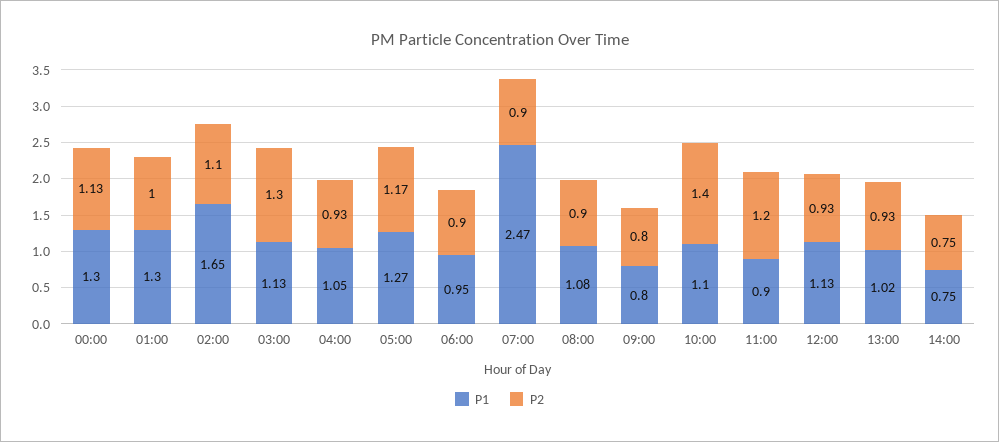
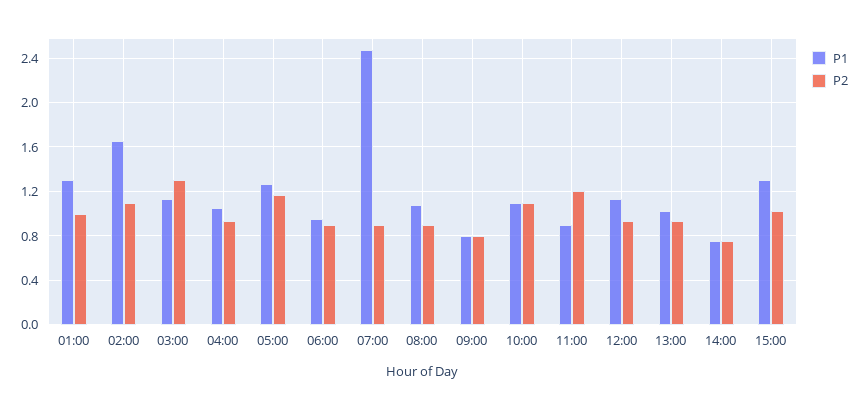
P1, 00:00: 1.3 -> none
P2, 00:00: 1.13 -> none
P2, 10:00: 1.4 -> 1.1
P1, 15:00: none -> 1.3
P2, 15:00: none -> 1

